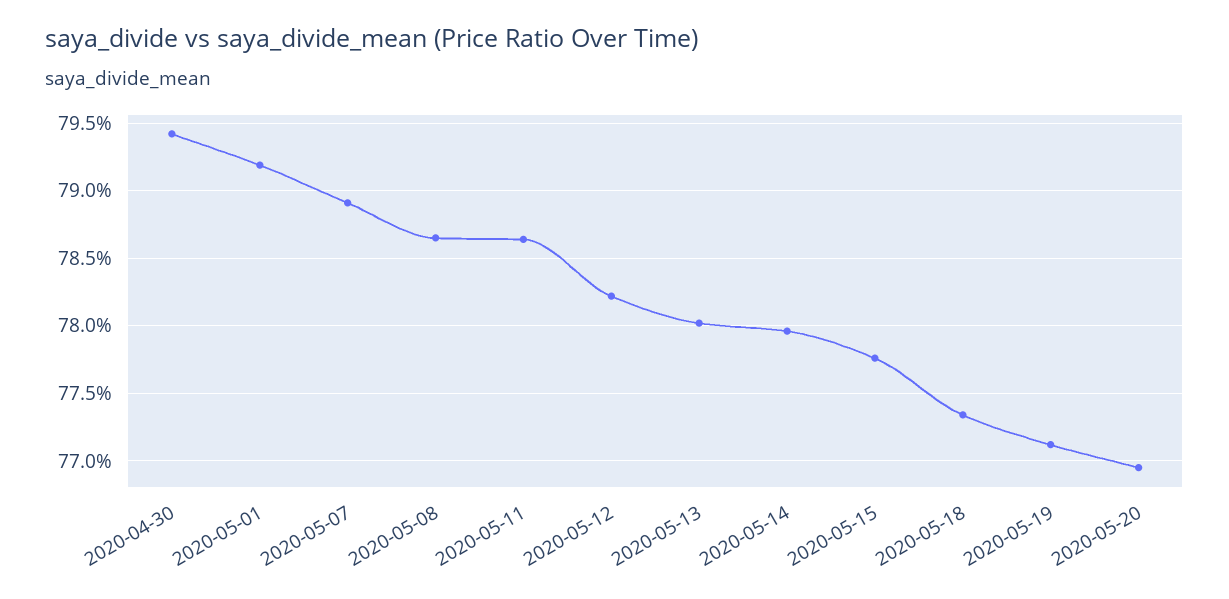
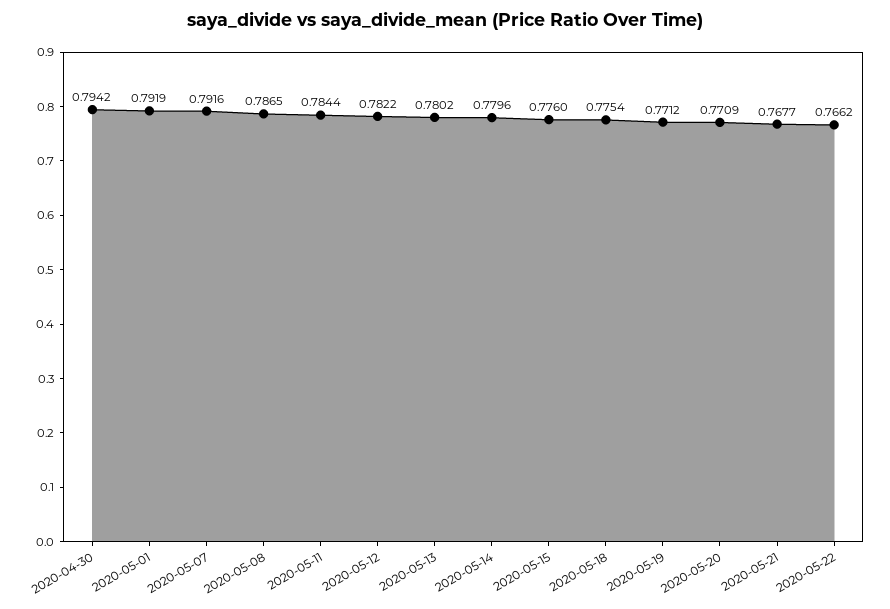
2020-05-07: 0.789 -> 0.7916
2020-05-11: 0.7865 -> 0.7844
2020-05-15: 0.7775 -> 0.776
2020-05-18: 0.7735 -> 0.7754
2020-05-20: 0.7695 -> 0.7709
2020-05-21: none -> 0.7677
2020-05-22: none -> 0.7662

